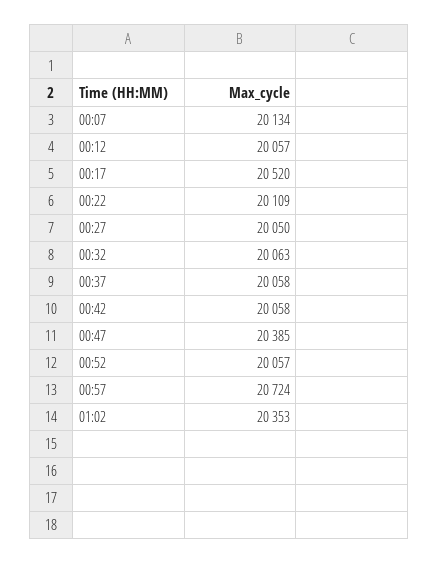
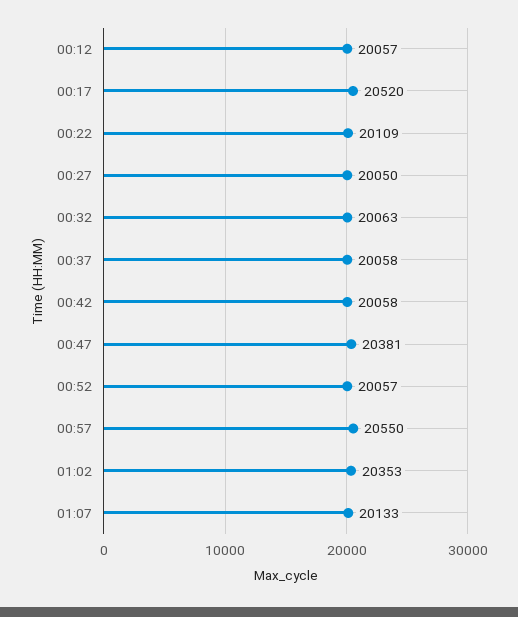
00:07: 20134 -> none
00:47: 20385 -> 20381
00:57: 20724 -> 20550
01:07: none -> 20133

